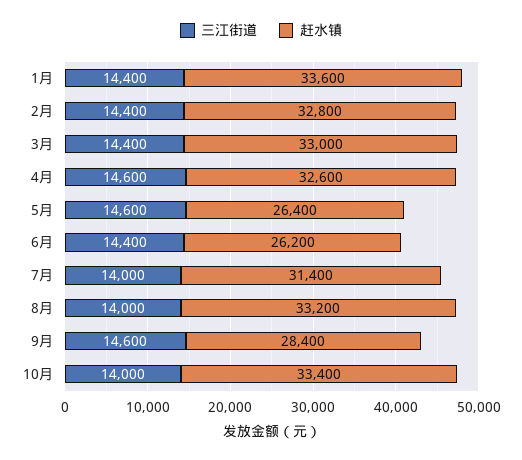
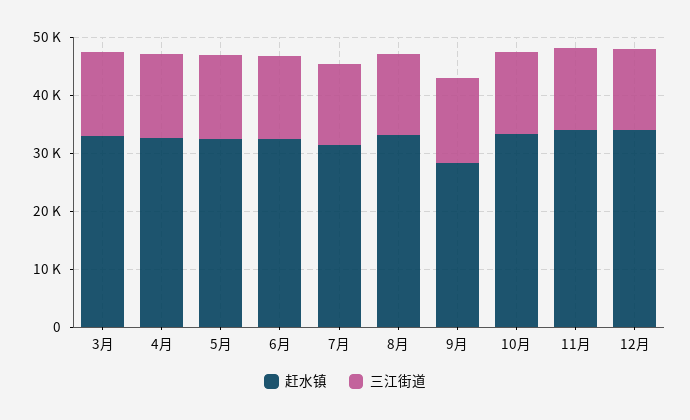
三江街道, 1月: 14400 -> none
赶水镇, 1月: 33600 -> none
三江街道, 2月: 14400 -> none
赶水镇, 2月: 32800 -> none
赶水镇, 5月: 26400 -> 32000
赶水镇, 6月: 26200 -> 32000
赶水镇, 11月: none -> 34000
三江街道, 11月: none -> 14000
赶水镇, 12月: none -> 34000
三江街道, 12月: none -> 14000

